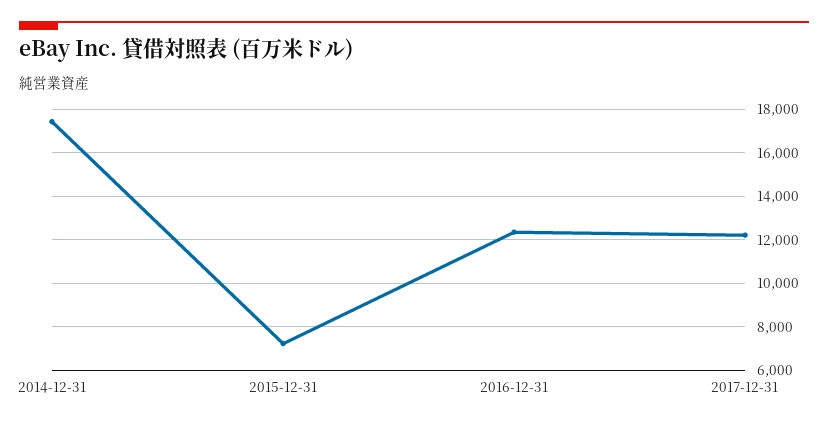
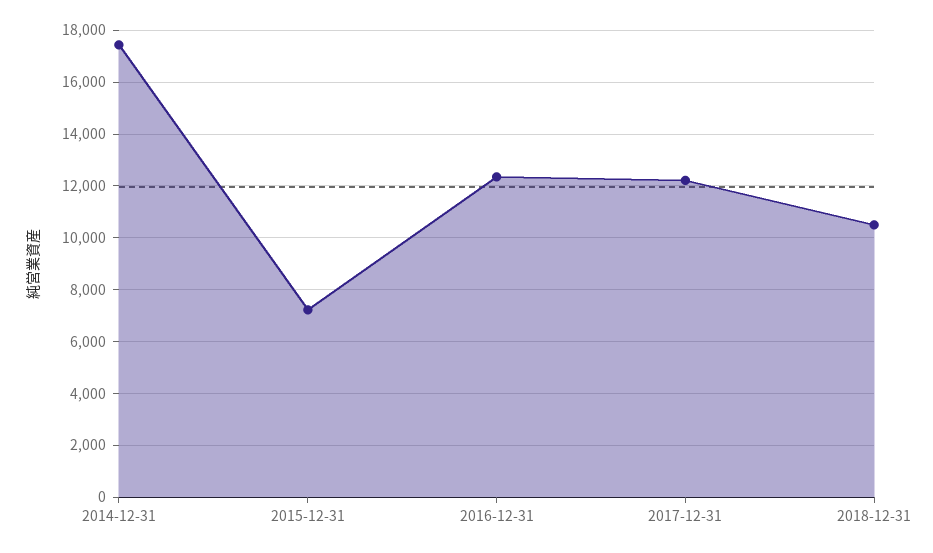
2018-12-31: none -> 10500

